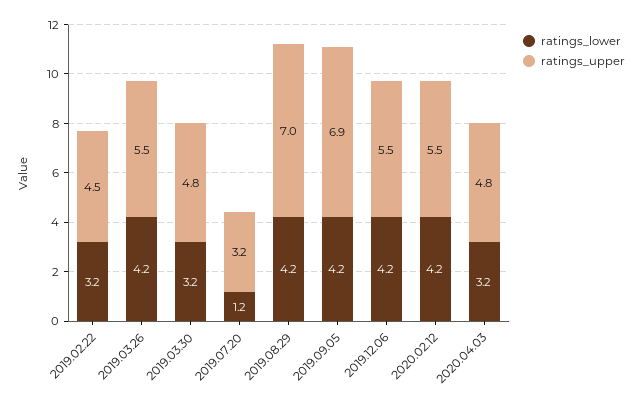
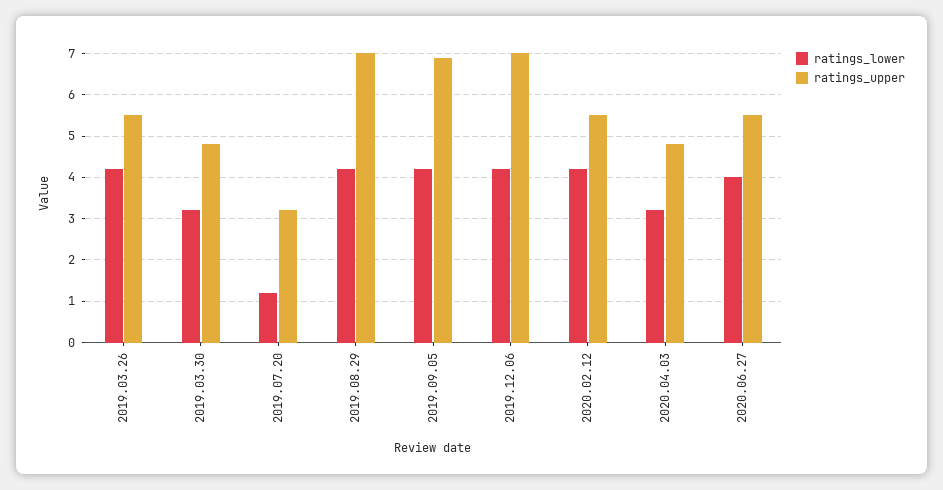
ratings_lower, 2019.02.22: 3.2 -> none
ratings_upper, 2019.02.22: 4.5 -> none
ratings_upper, 2019.12.06: 5.5 -> 7
ratings_lower, 2020.06.27: none -> 4
ratings_upper, 2020.06.27: none -> 5.5

